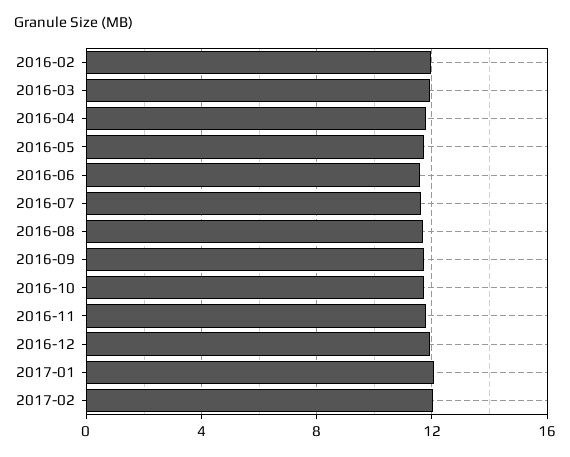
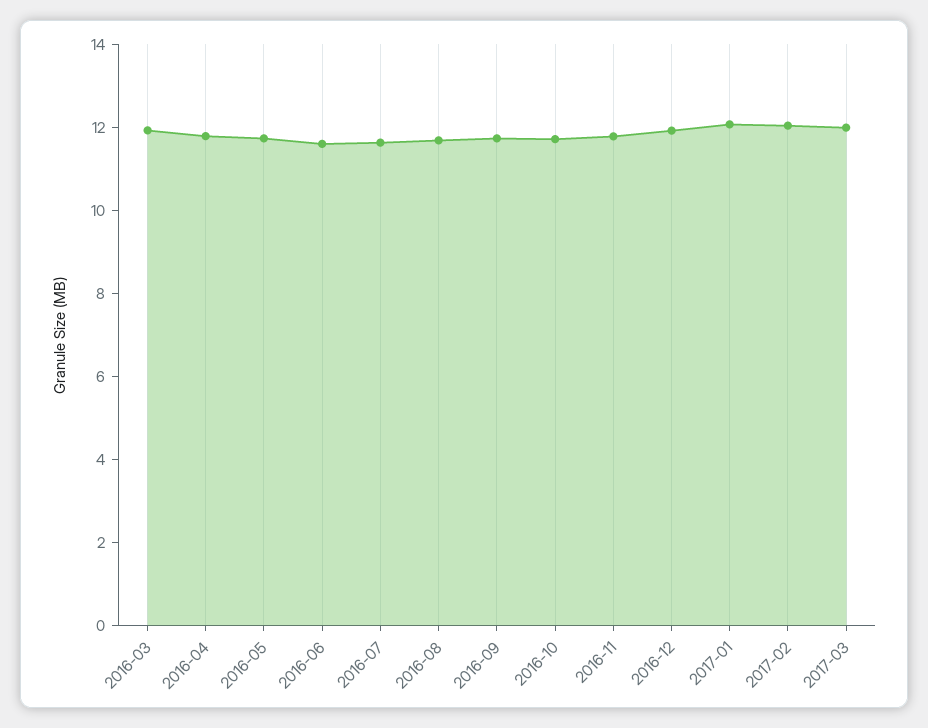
2016-02: 12 -> none
2017-03: none -> 12

